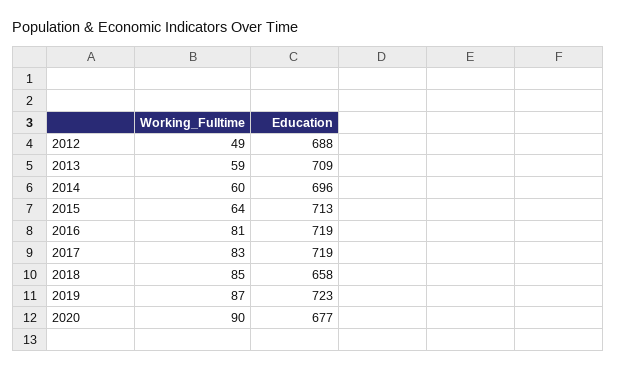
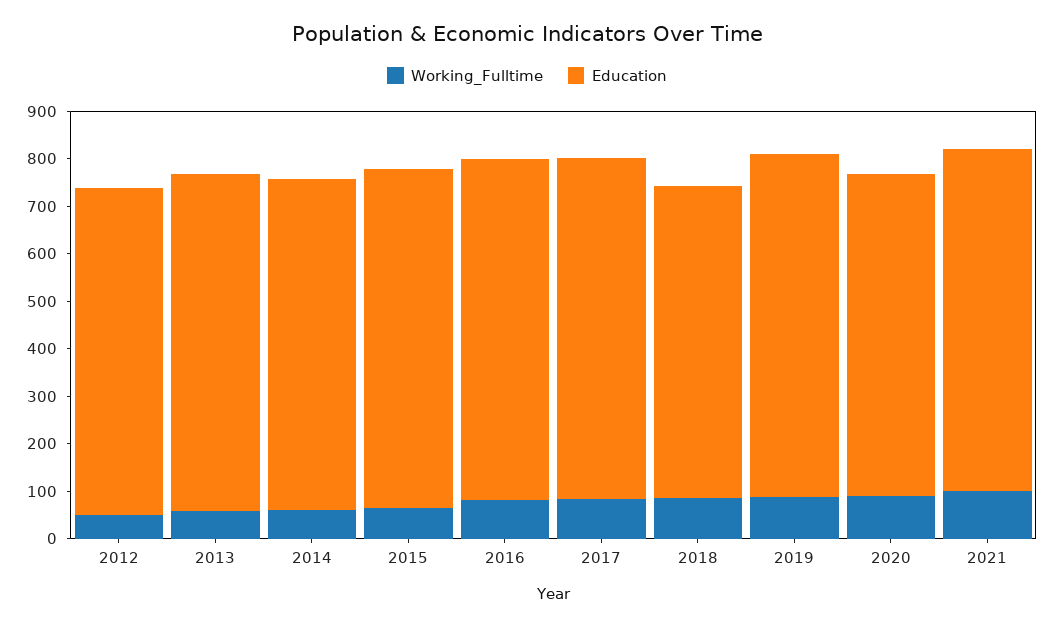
Working_Fulltime, 2021: none -> 100
Education, 2021: none -> 720

